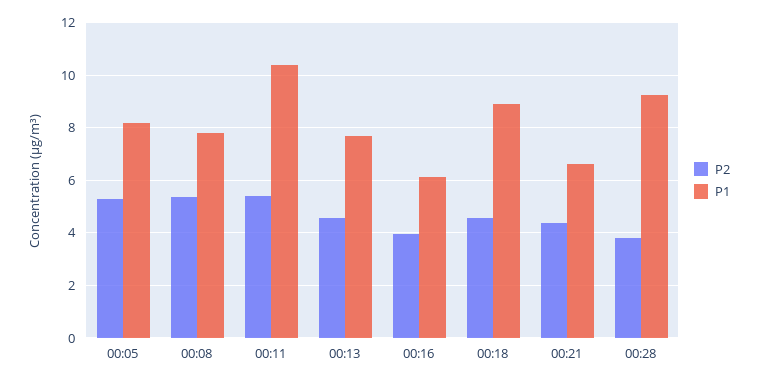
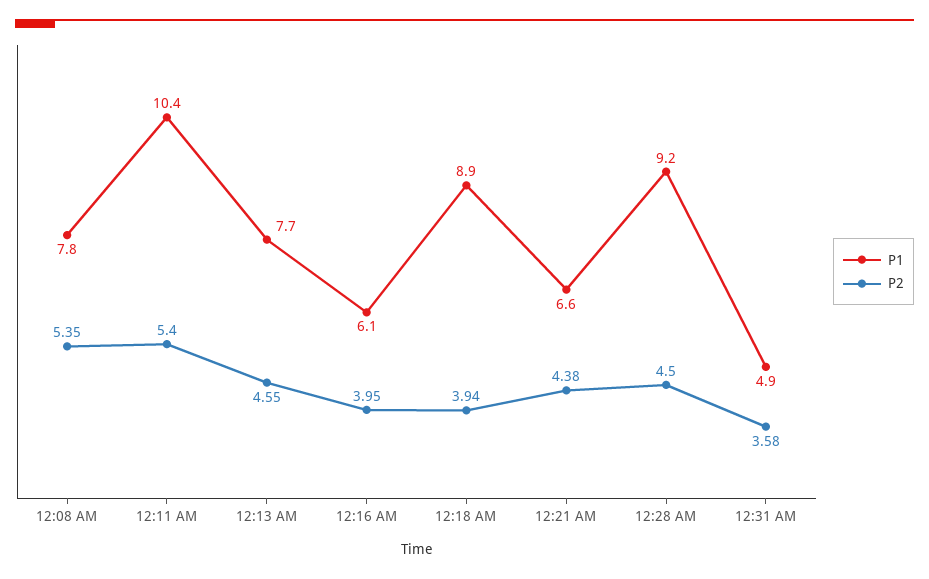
P2, 00:05: 5.25 -> none
P1, 00:05: 8.25 -> none
P2, 00:18: 4.5 -> 3.94
P2, 00:28: 3.75 -> 4.5
P1, 12:31 AM: none -> 4.9
P2, 12:31 AM: none -> 3.58

